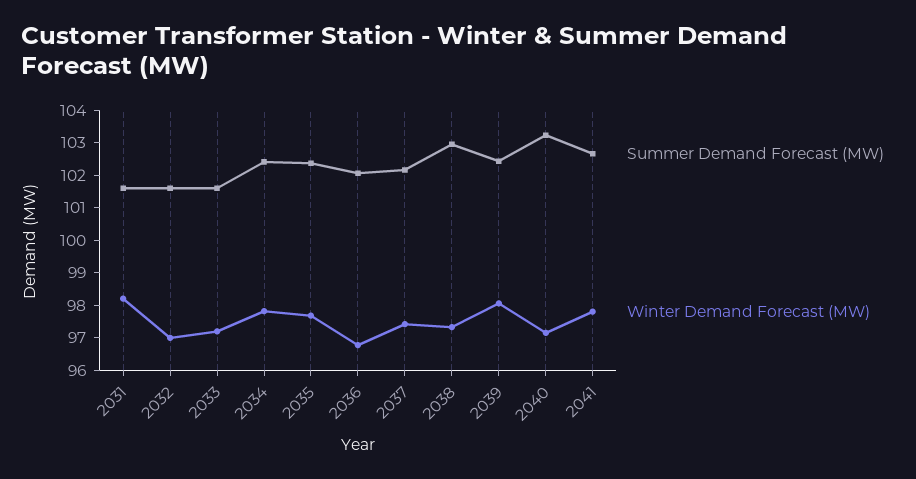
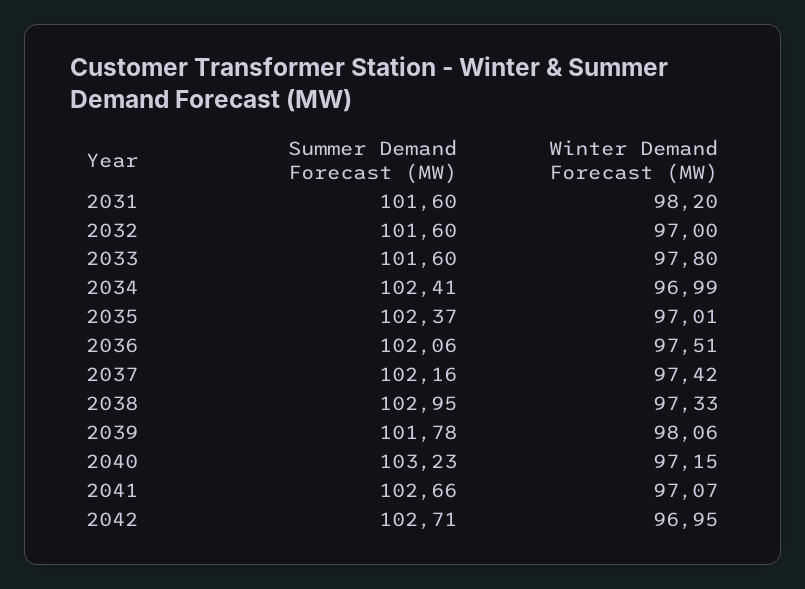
Winter Demand Forecast (MW), 2033: 97.25 -> 97.8
Winter Demand Forecast (MW), 2034: 97.75 -> 96.99
Winter Demand Forecast (MW), 2035: 97.75 -> 97.01
Winter Demand Forecast (MW), 2036: 96.75 -> 97.51
Summer Demand Forecast (MW), 2039: 102.5 -> 101.78
Winter Demand Forecast (MW), 2041: 97.75 -> 97.07
Summer Demand Forecast (MW), 2042: none -> 102.71
Winter Demand Forecast (MW), 2042: none -> 96.95

